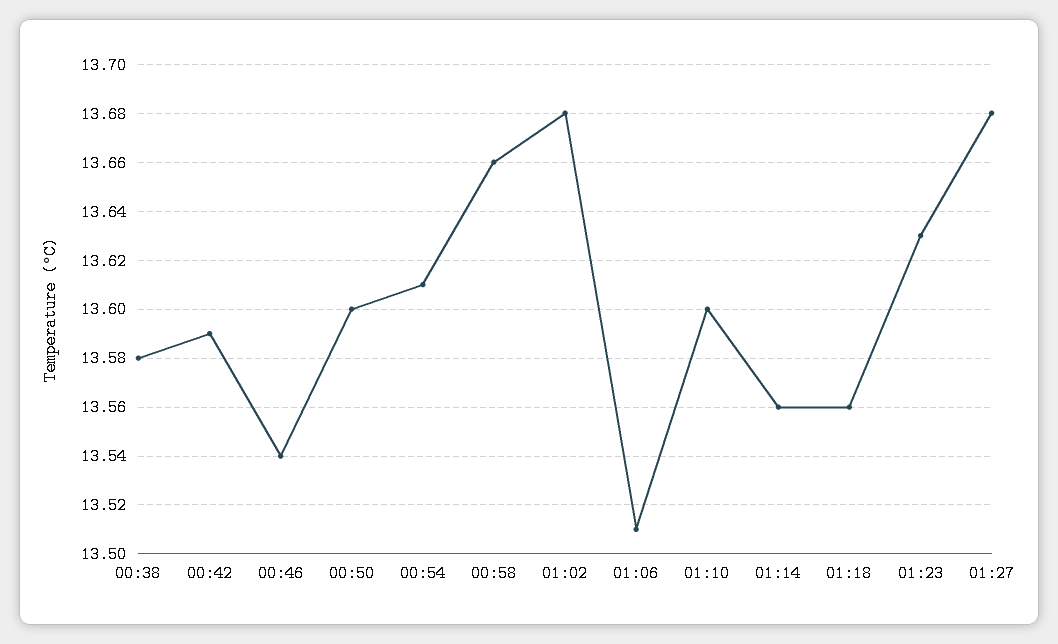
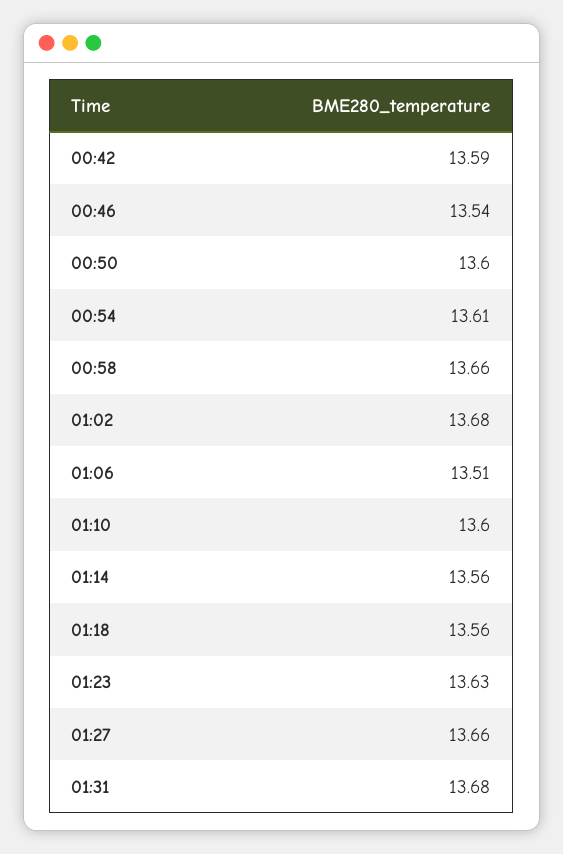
00:38: 13.58 -> none
01:27: 13.68 -> 13.66
01:31: none -> 13.68

